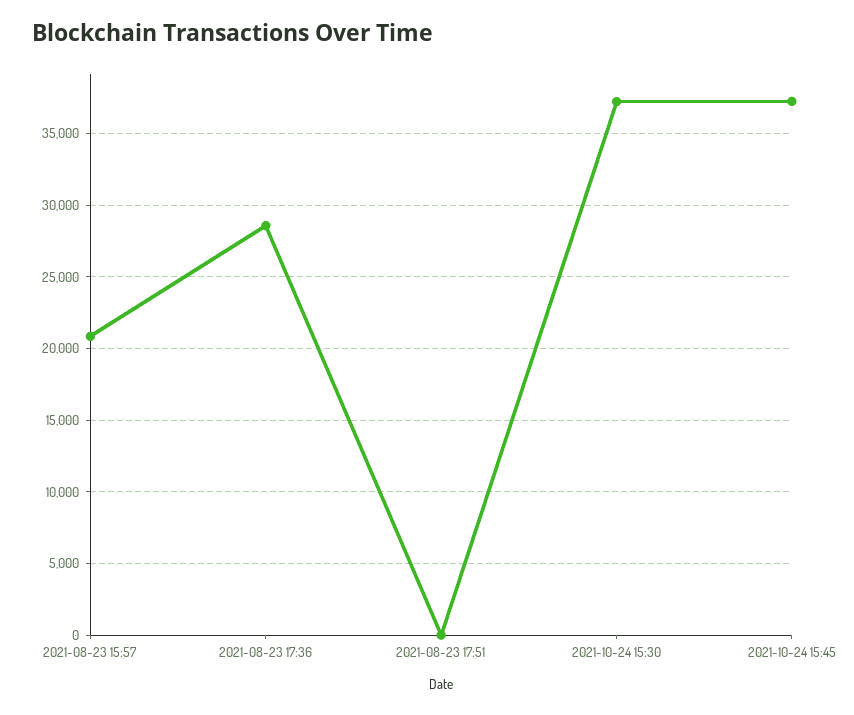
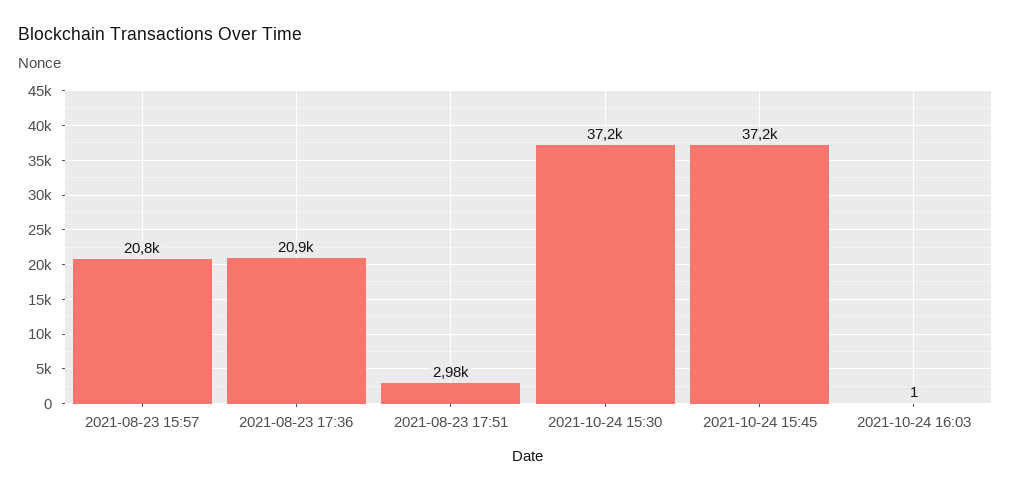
2021-08-23 17:36: 28500 -> 20900
2021-08-23 17:51: 0 -> 2980
2021-10-24 16:03: none -> 1

